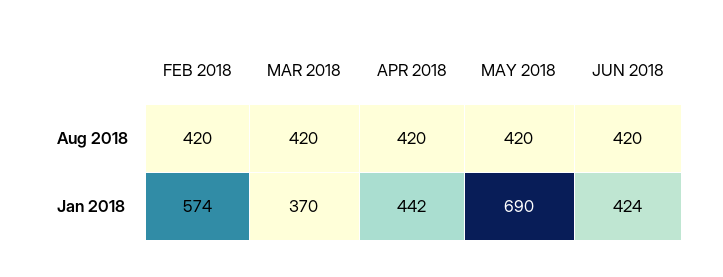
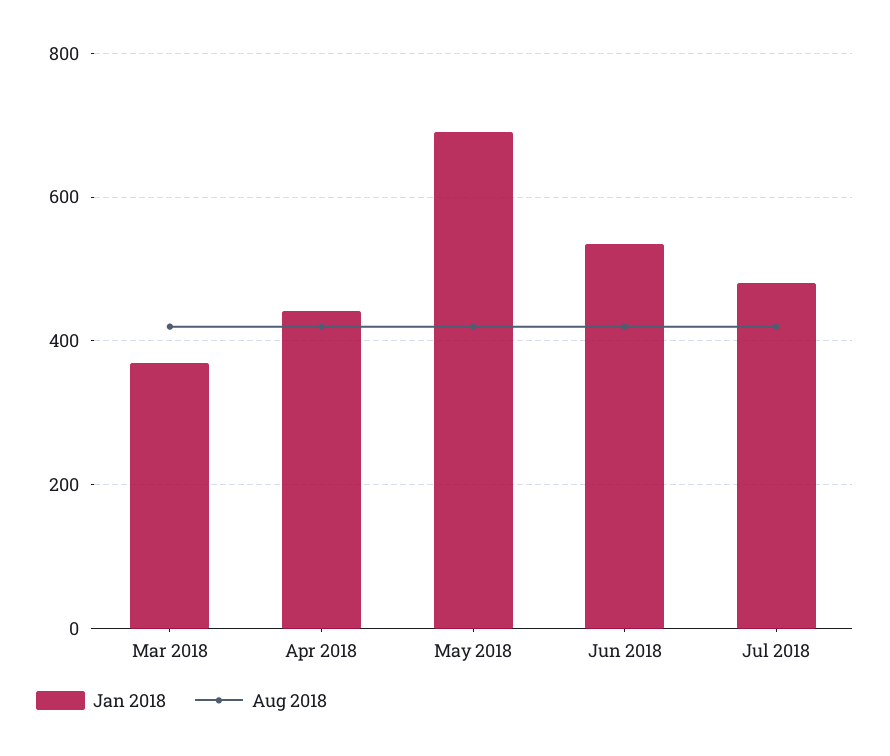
Aug 2018, FEB 2018: 420 -> none
Jan 2018, FEB 2018: 574 -> none
Jan 2018, JUN 2018: 424 -> 540
Jan 2018, Jul 2018: none -> 480
Aug 2018, Jul 2018: none -> 420

